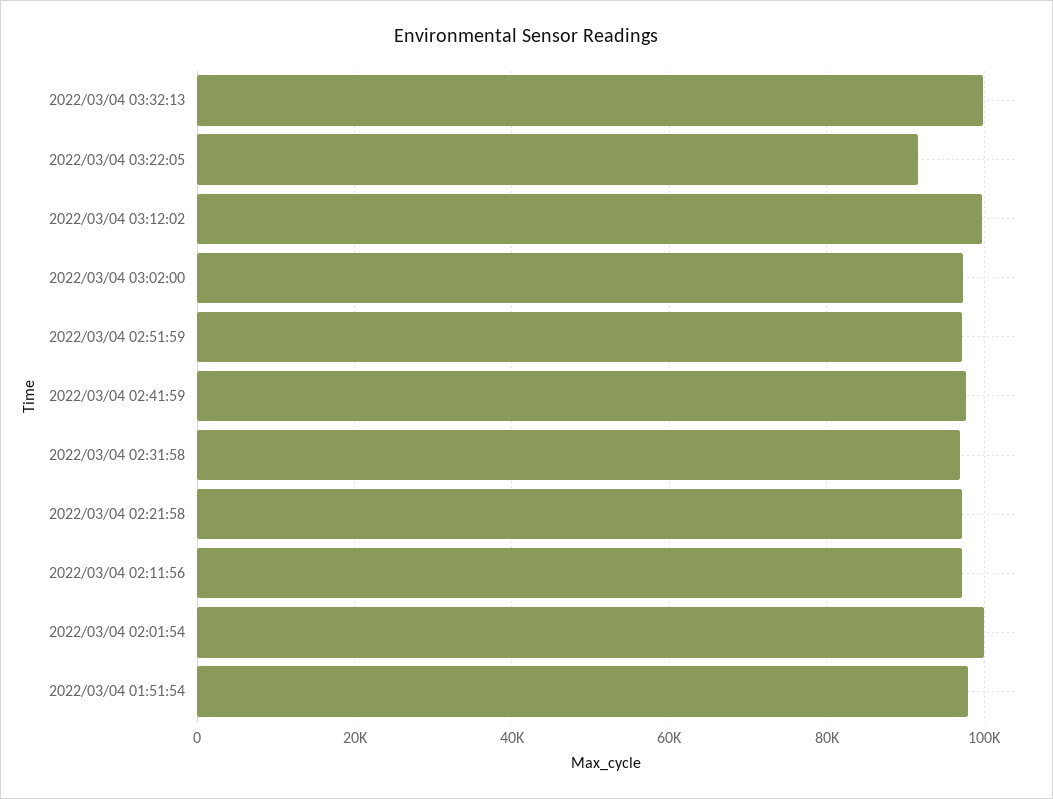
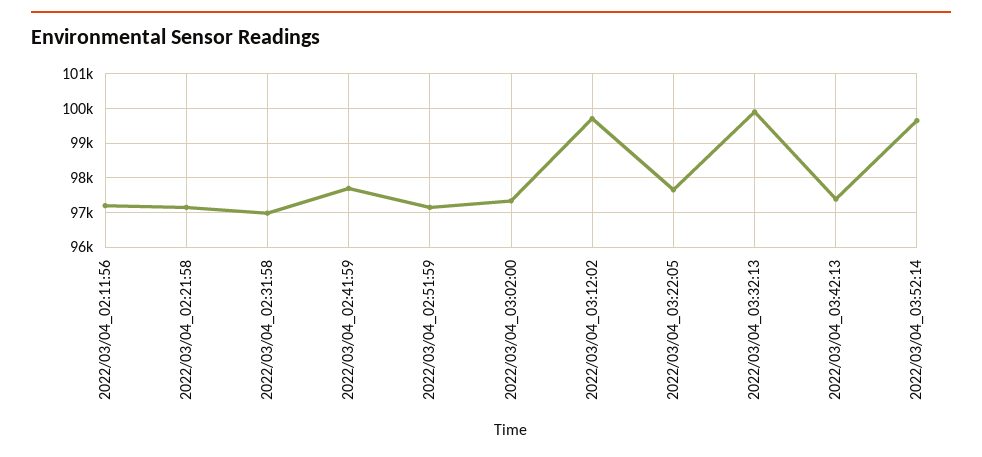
2022/03/04 03:22:05: 92000 -> 97600
2022/03/04 02:01:54: 100000 -> none
2022/03/04 01:51:54: 98000 -> none
2022/03/04_03:42:13: none -> 97400
2022/03/04_03:52:14: none -> 99600

